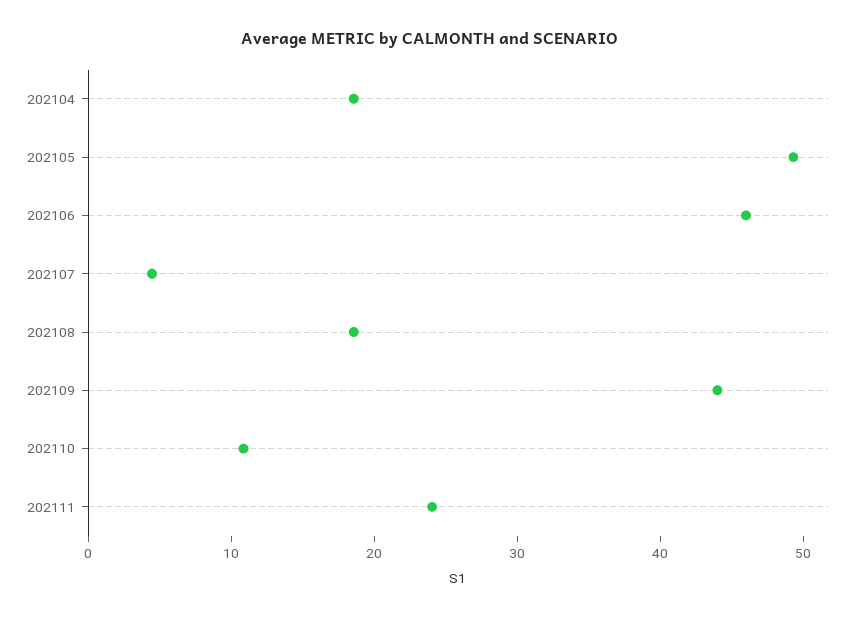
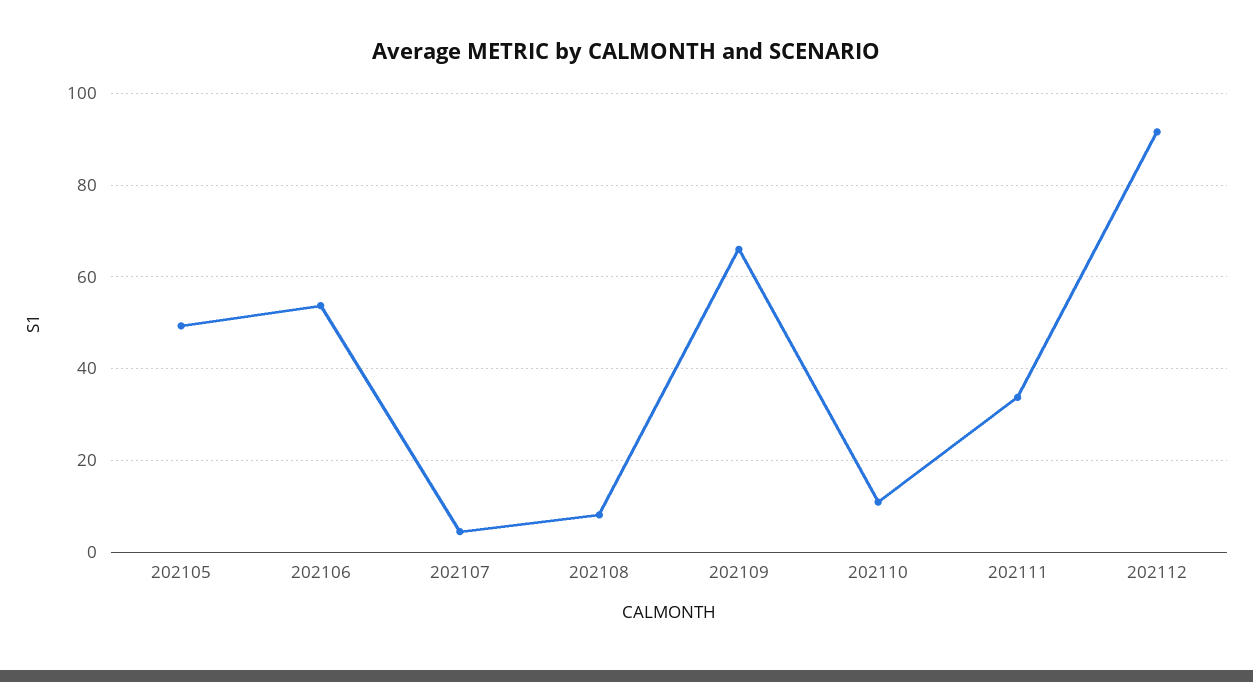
202104: 18 -> none
202106: 46 -> 54
202108: 18 -> 8
202109: 44 -> 66
202111: 24 -> 34
202112: none -> 92

